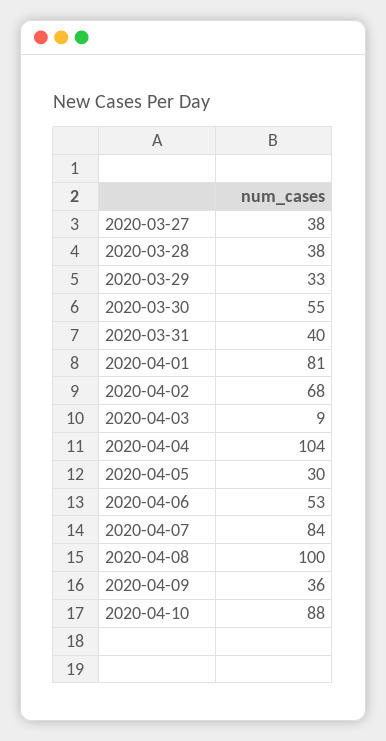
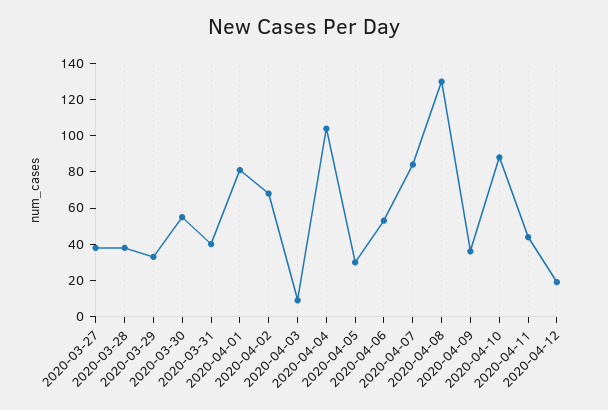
2020-04-08: 100 -> 130
2020-04-11: none -> 45
2020-04-12: none -> 20

